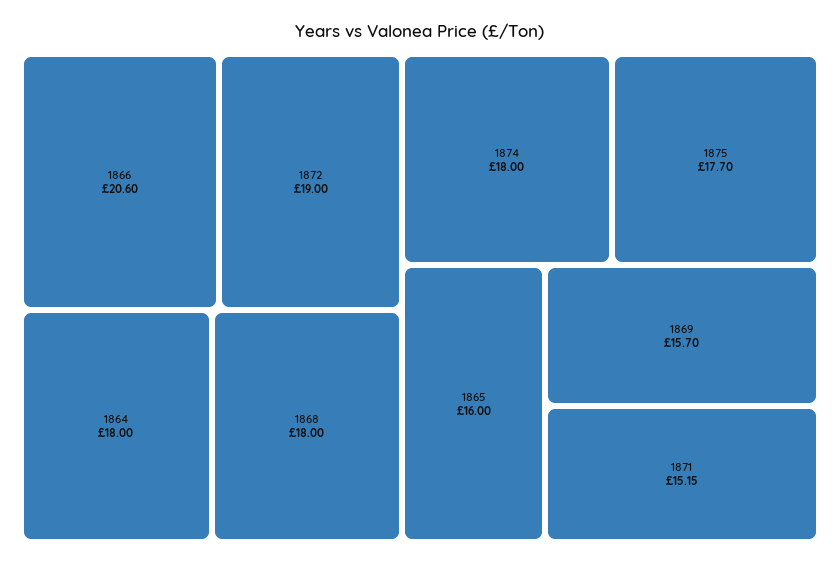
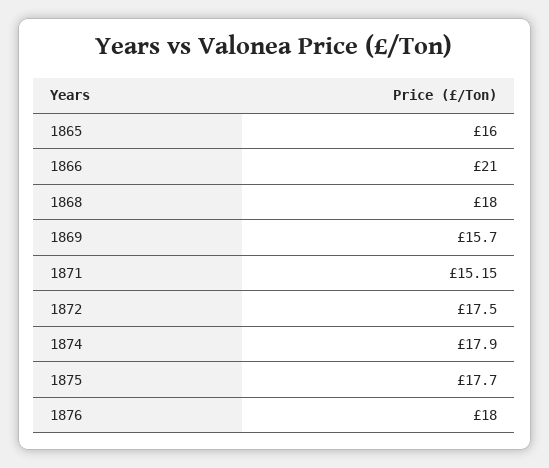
1866: 20.6 -> 21
1872: 19 -> 17.5
1864: 18 -> none
1874: 18 -> 17.9
1876: none -> 18

